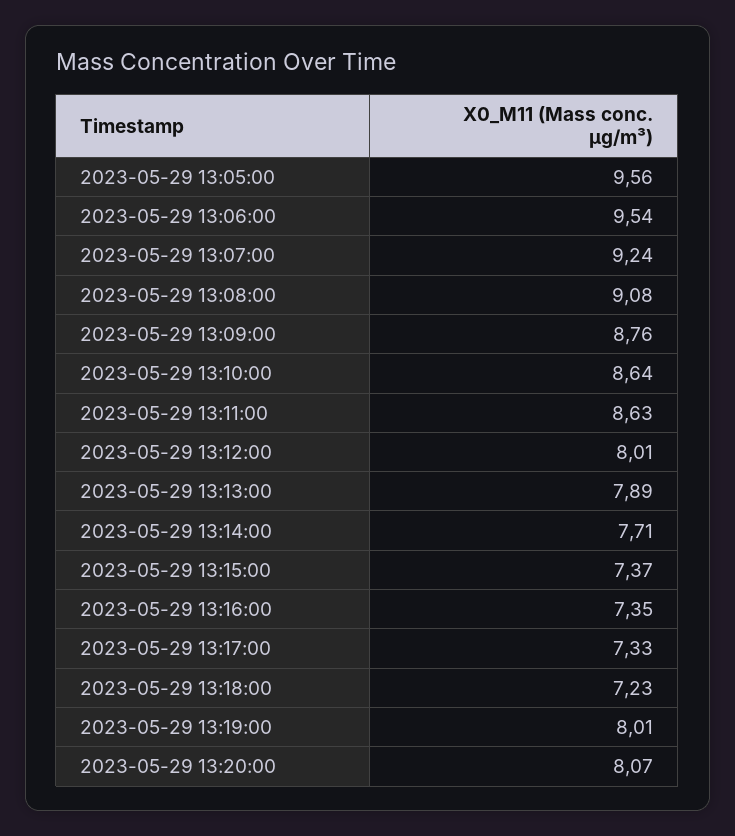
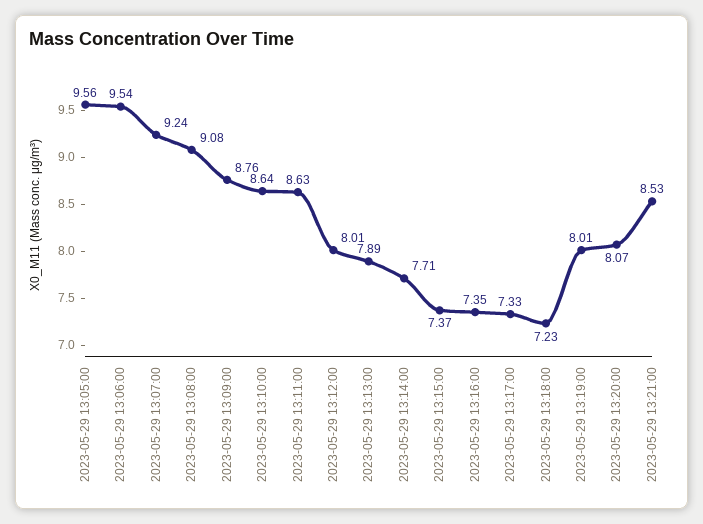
2023-05-29 13:21:00: none -> 8.53

